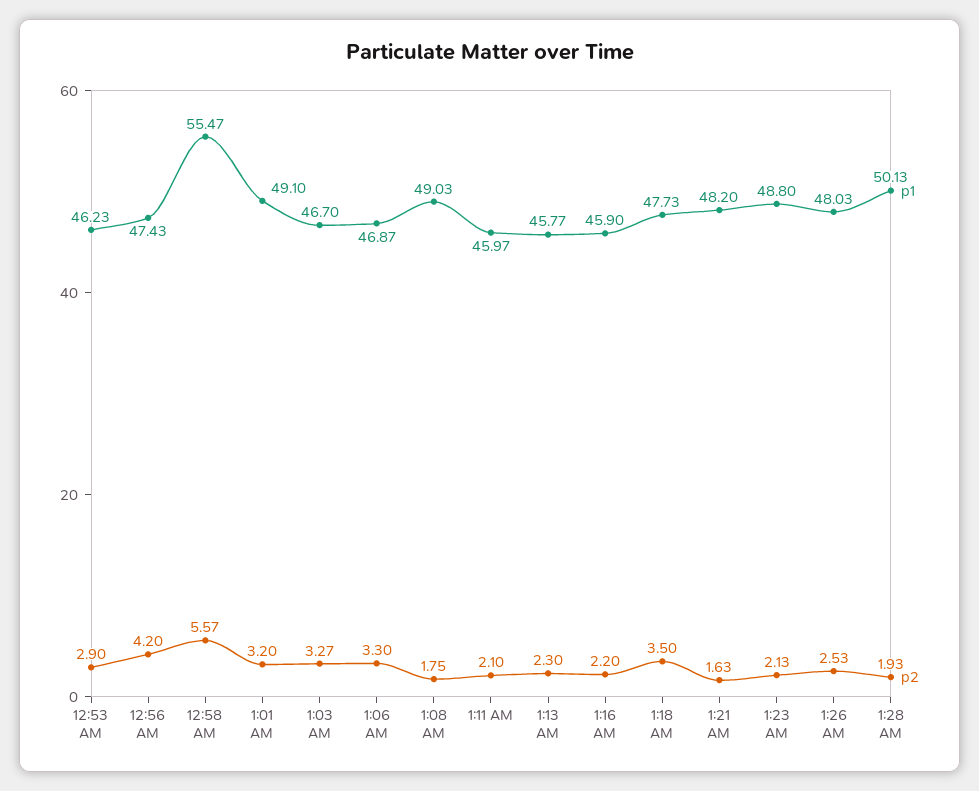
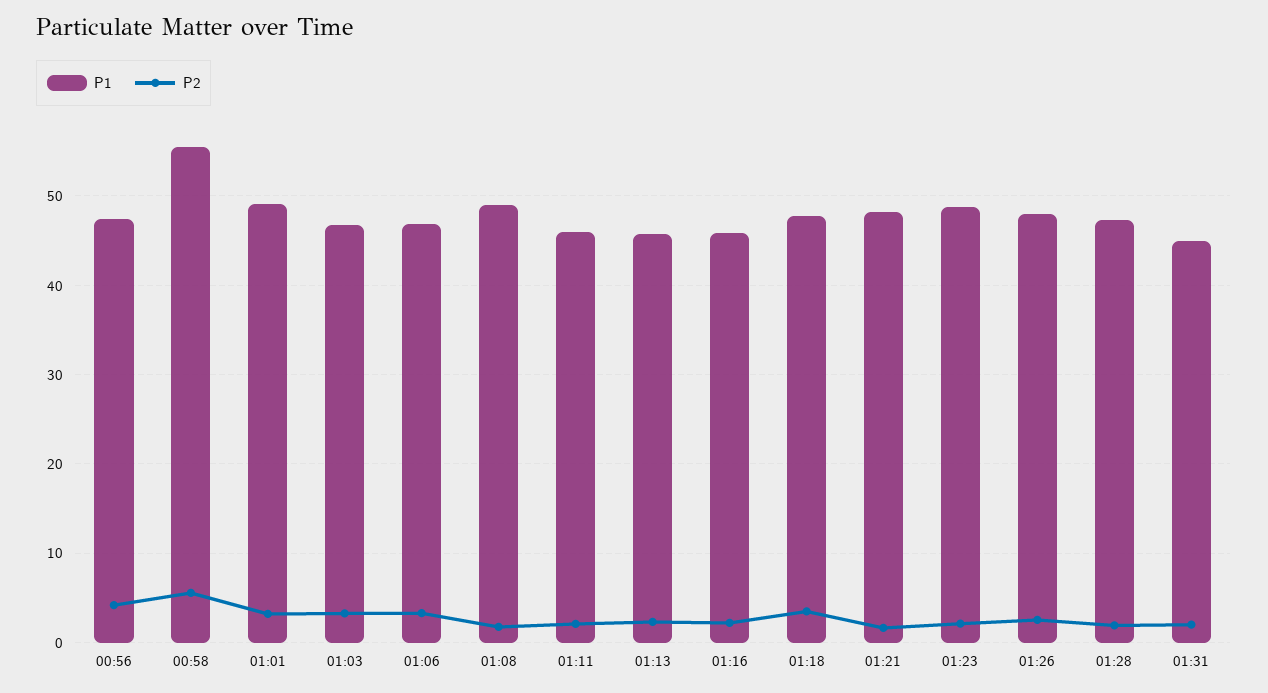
p1, 12:53 AM: 46.23 -> none
p2, 12:53 AM: 2.9 -> none
p1, 1:28 AM: 50.13 -> 47
p1, 01:31: none -> 45
p2, 01:31: none -> 2

